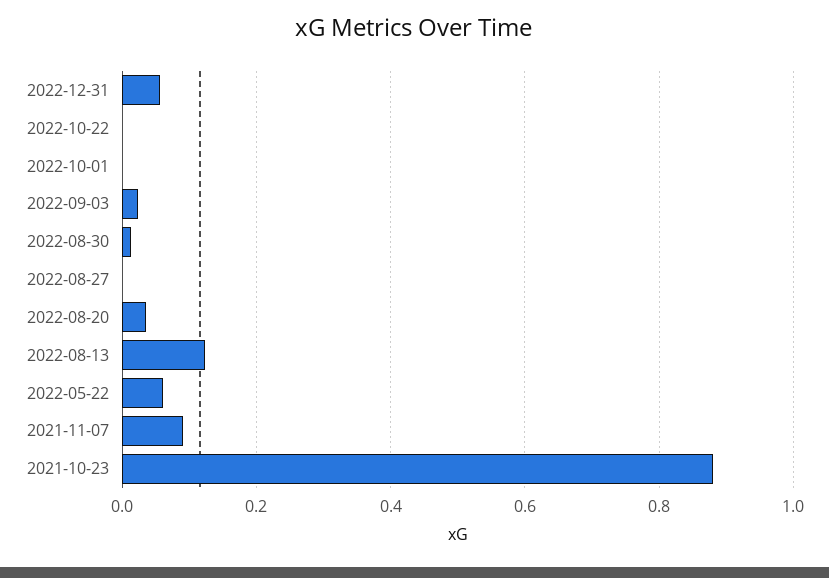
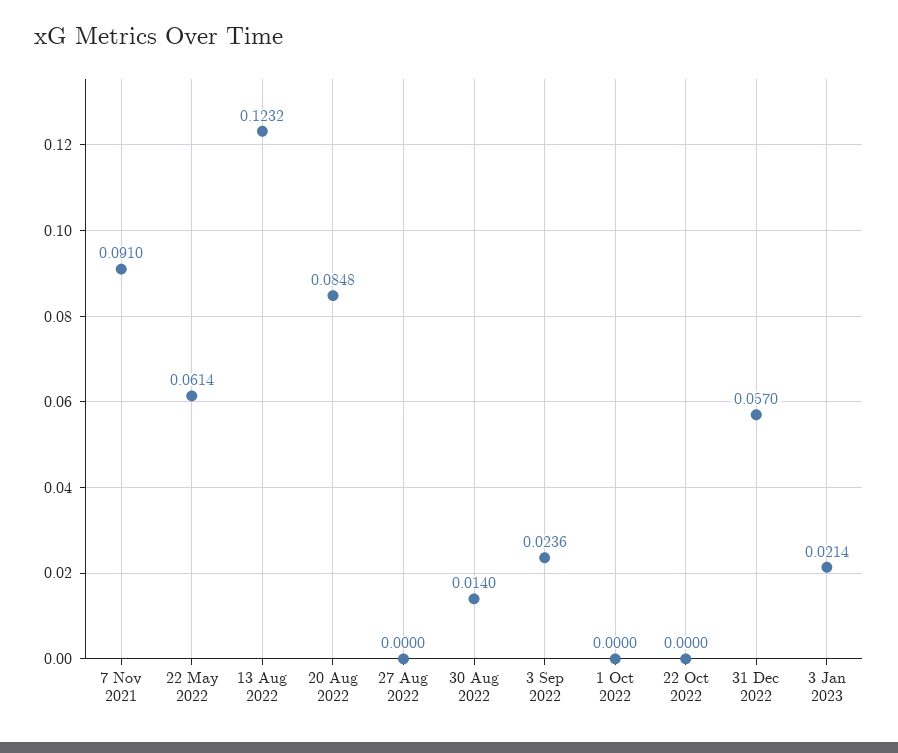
2022-08-20: 0.04 -> 0.0848
2021-10-23: 0.88 -> none
3 Jan 2023: none -> 0.0214

